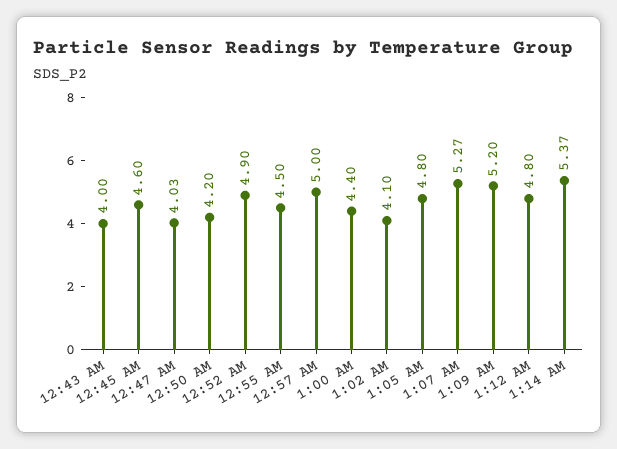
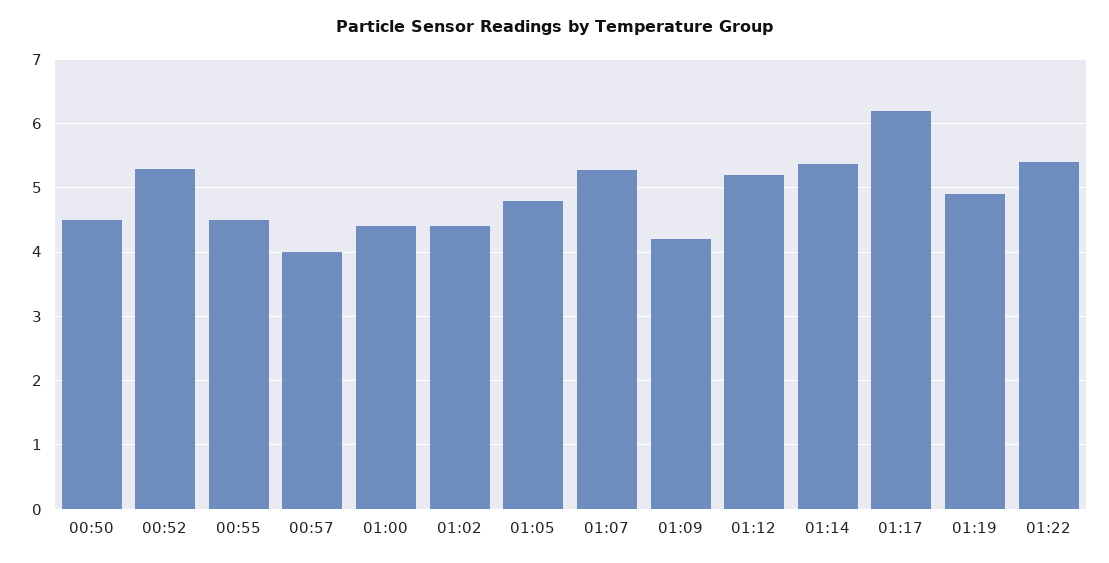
12:43 AM: 4 -> none
12:45 AM: 4.6 -> none
12:47 AM: 4.03 -> none
12:50 AM: 4.2 -> 4.5
12:52 AM: 4.9 -> 5.3
12:57 AM: 5 -> 4
1:02 AM: 4.1 -> 4.4
1:09 AM: 5.2 -> 4.2
1:12 AM: 4.8 -> 5.2
01:17: none -> 6.2
01:19: none -> 4.9
01:22: none -> 5.4

